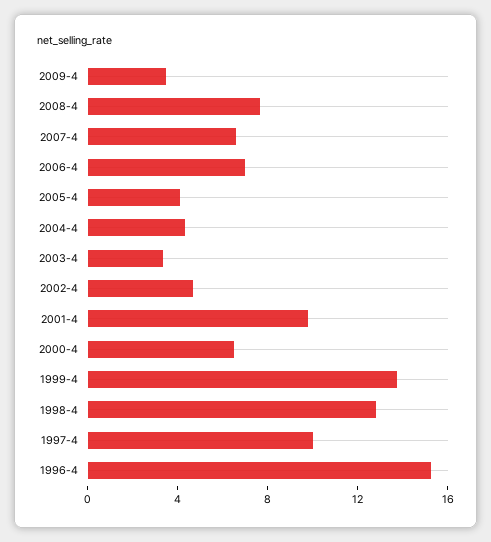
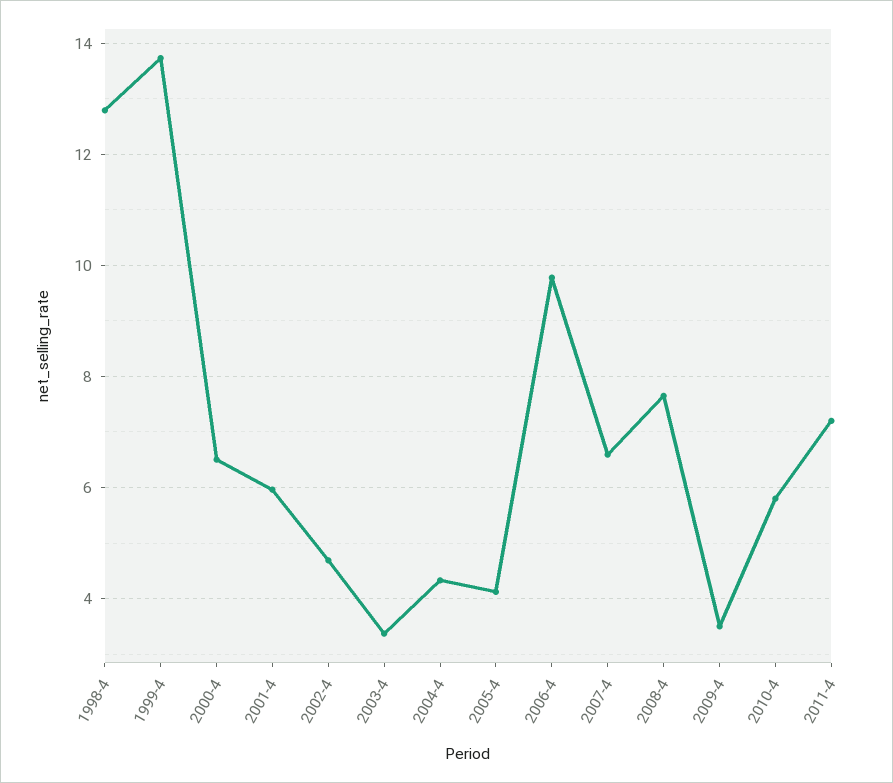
2006-4: 7 -> 9.8
2001-4: 10 -> 6
1997-4: 10 -> none
1996-4: 15 -> none
2010-4: none -> 5.8
2011-4: none -> 7.2

